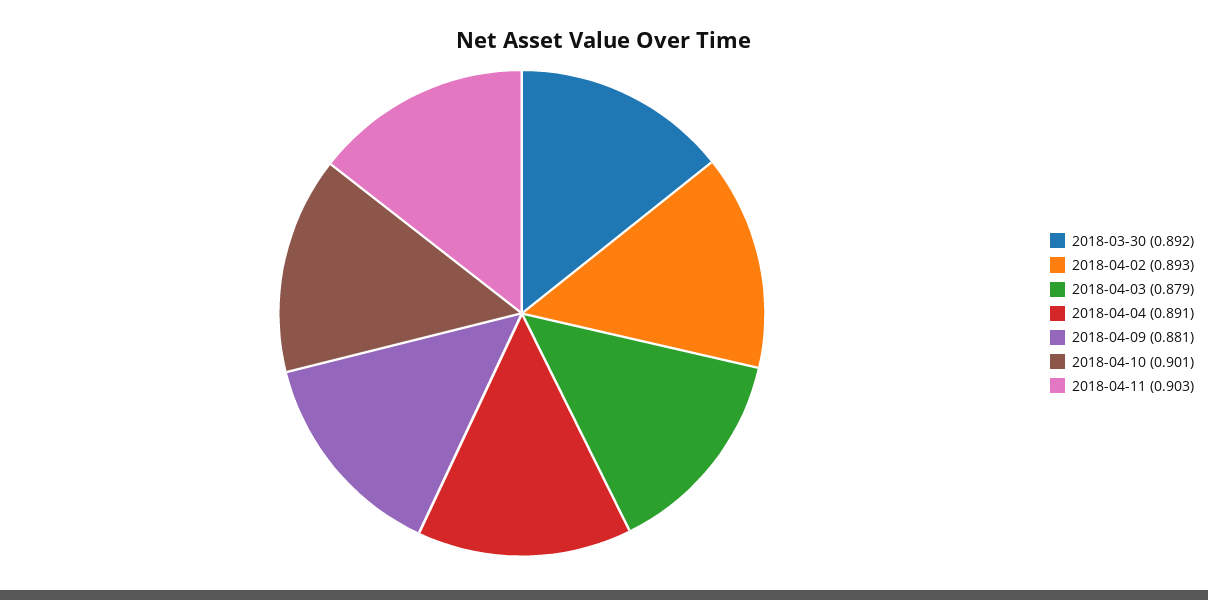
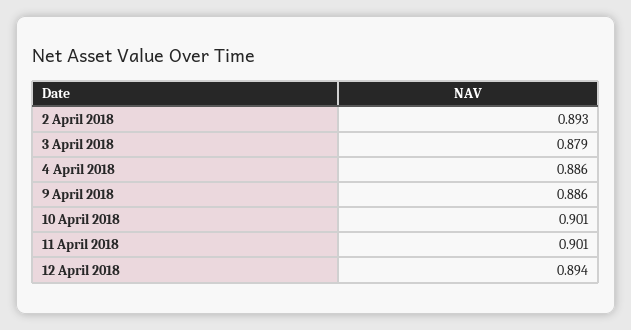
2018-03-30: 0.892 -> none
2018-04-04: 0.891 -> 0.886
2018-04-09: 0.881 -> 0.886
2018-04-11: 0.903 -> 0.901
12 April 2018: none -> 0.894

